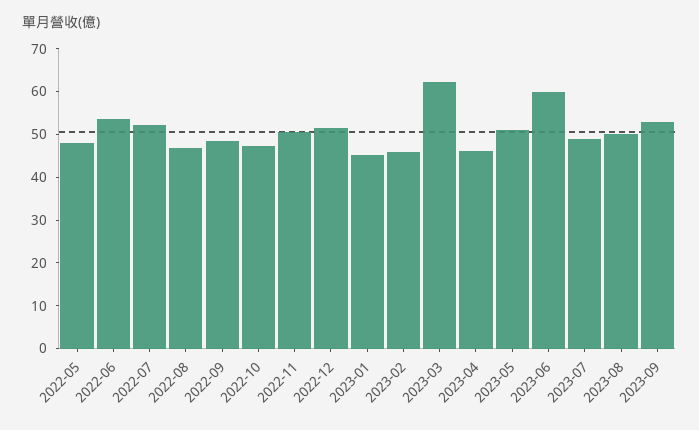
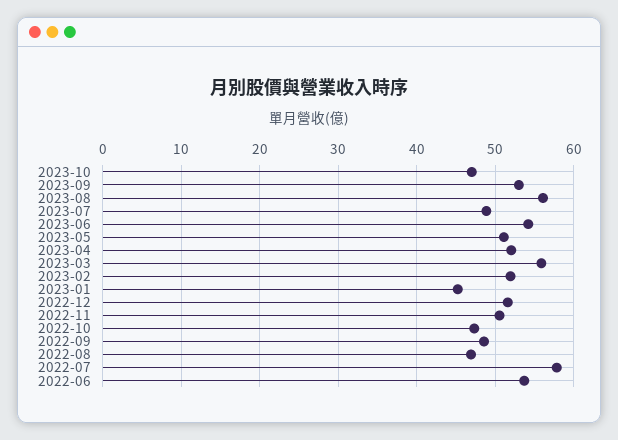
2022-05: 48 -> none
2022-07: 52 -> 58
2023-02: 46 -> 52
2023-03: 62 -> 56
2023-04: 46 -> 52
2023-06: 60 -> 54
2023-08: 50 -> 56
2023-10: none -> 47

